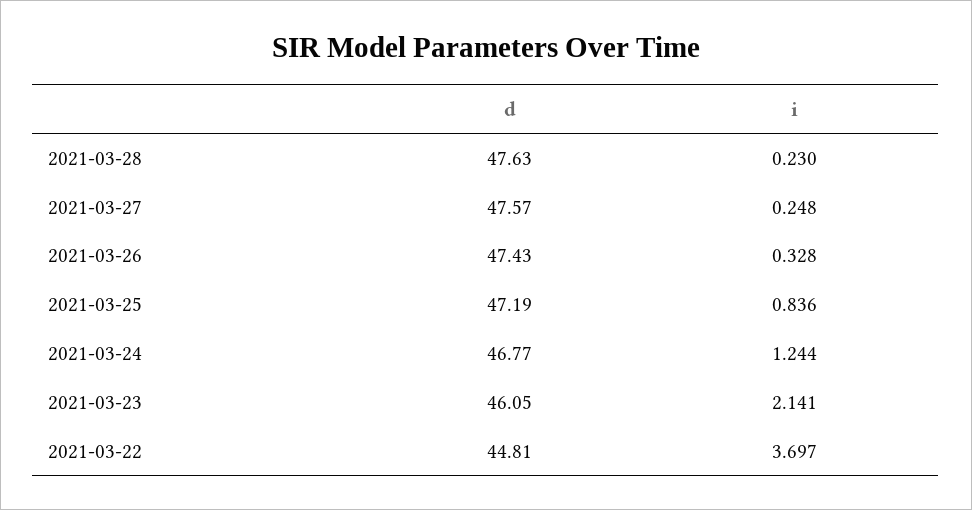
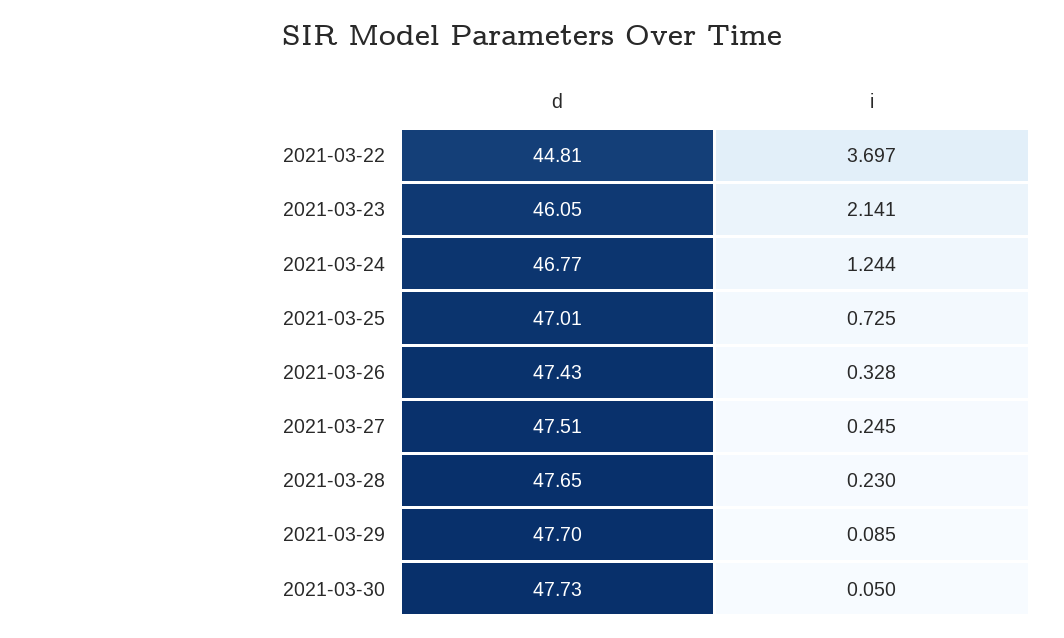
d, 2021-03-28: 47.63 -> 47.65
d, 2021-03-27: 47.57 -> 47.51
i, 2021-03-27: 0.248 -> 0.245
d, 2021-03-25: 47.19 -> 47.01
i, 2021-03-25: 0.836 -> 0.725
d, 2021-03-29: none -> 47.7
i, 2021-03-29: none -> 0.085
d, 2021-03-30: none -> 47.73
i, 2021-03-30: none -> 0.05

